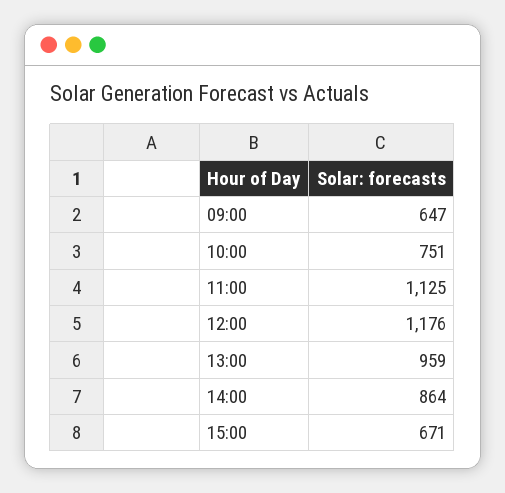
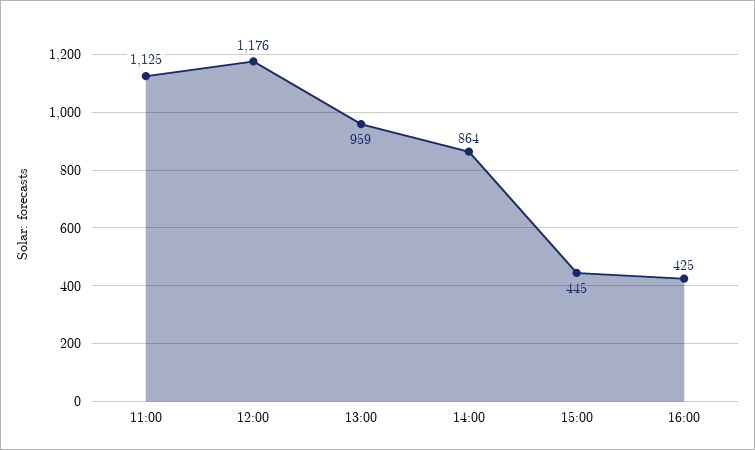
09:00: 647 -> none
10:00: 751 -> none
15:00: 671 -> 445
16:00: none -> 425

